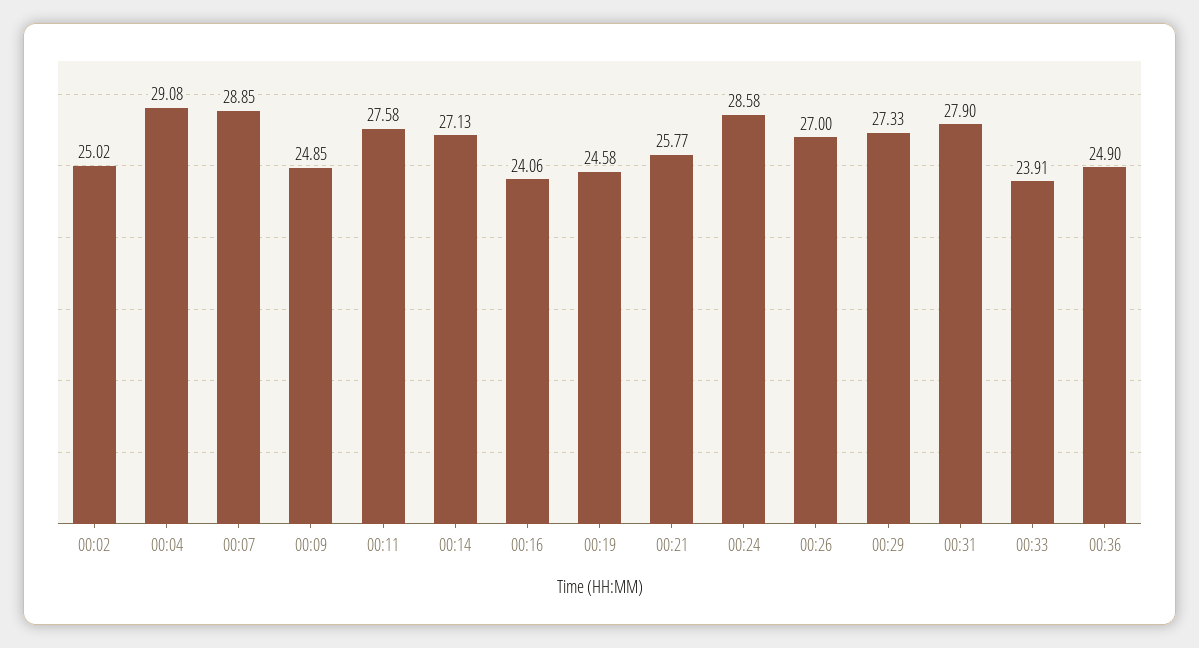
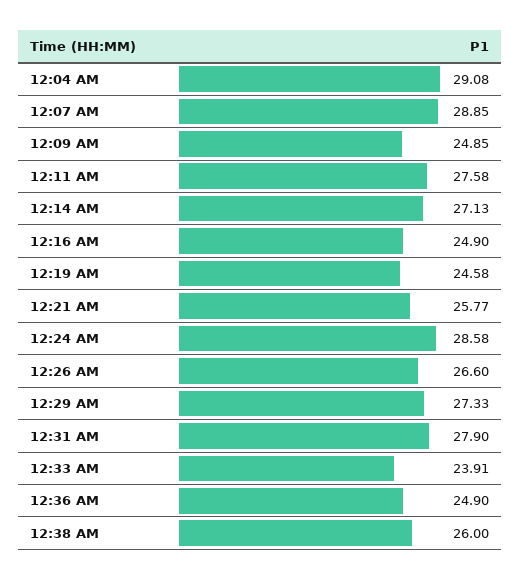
00:02: 25.02 -> none
00:16: 24.06 -> 24.9
00:26: 27 -> 26.6
12:38 AM: none -> 26

